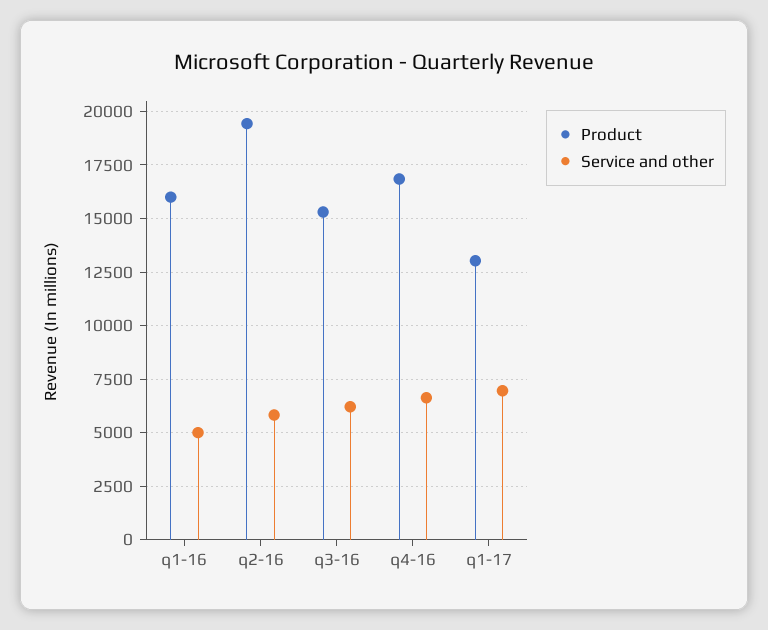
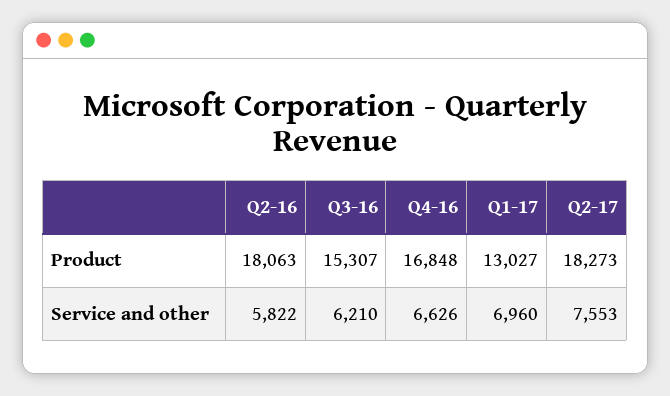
Product, q1-16: 16000 -> none
Service and other, q1-16: 5000 -> none
Product, q2-16: 19500 -> 18063
Product, Q2-17: none -> 18273
Service and other, Q2-17: none -> 7553

